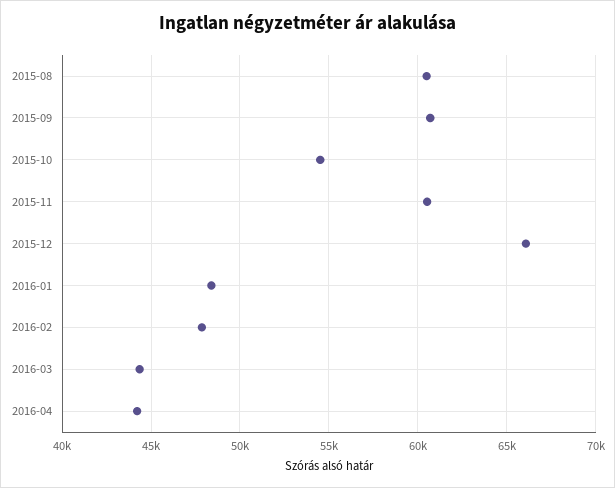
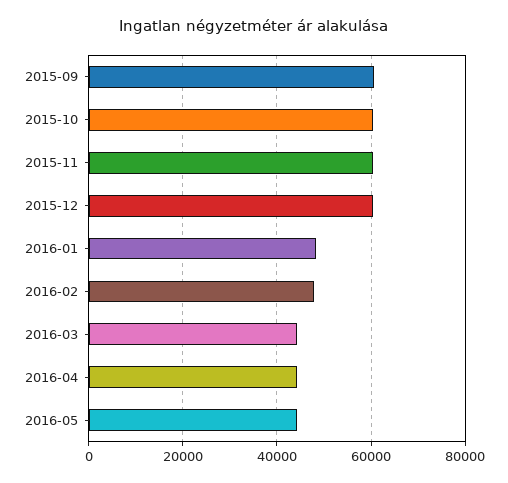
2015-08: 60500 -> none
2015-10: 54500 -> 60000
2015-12: 66000 -> 60000
2016-05: none -> 44000

